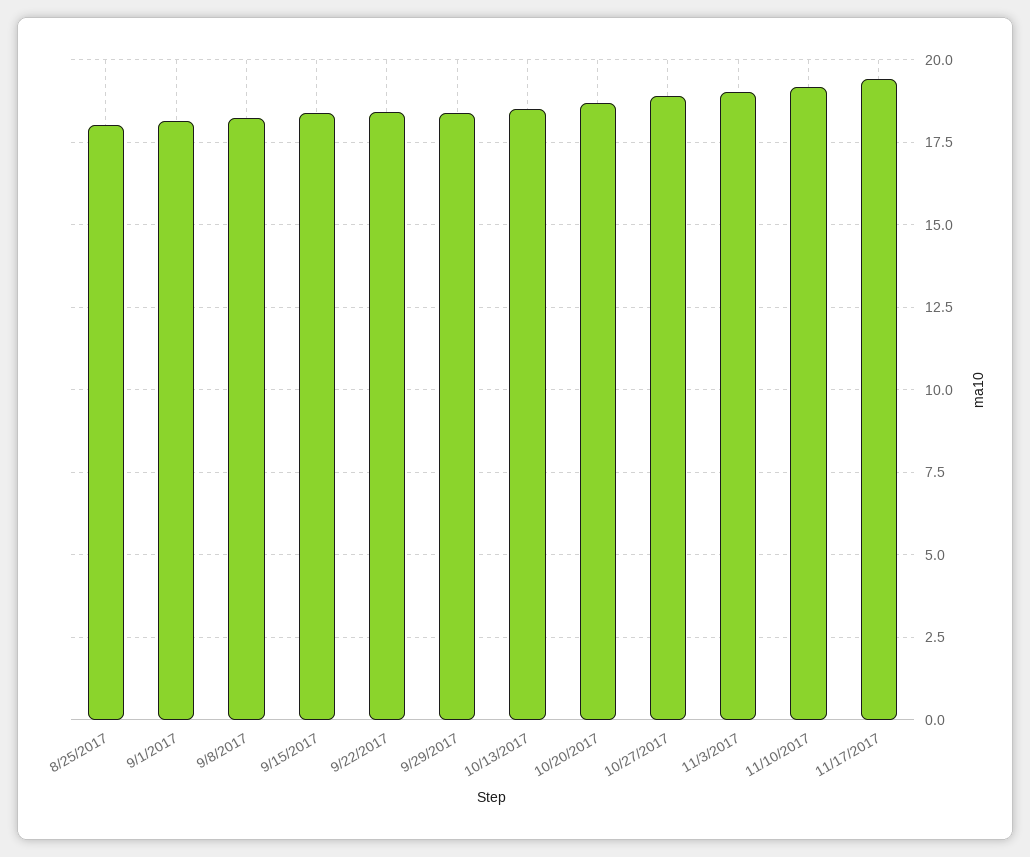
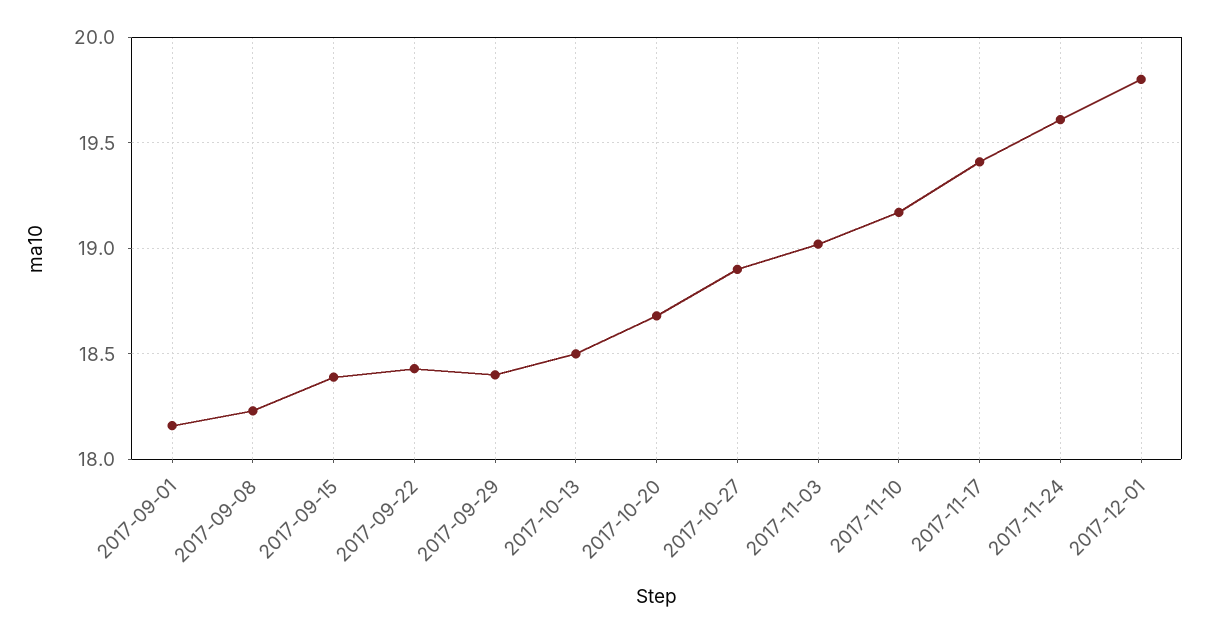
8/25/2017: 18 -> none
2017-11-24: none -> 19.6
2017-12-01: none -> 19.8

